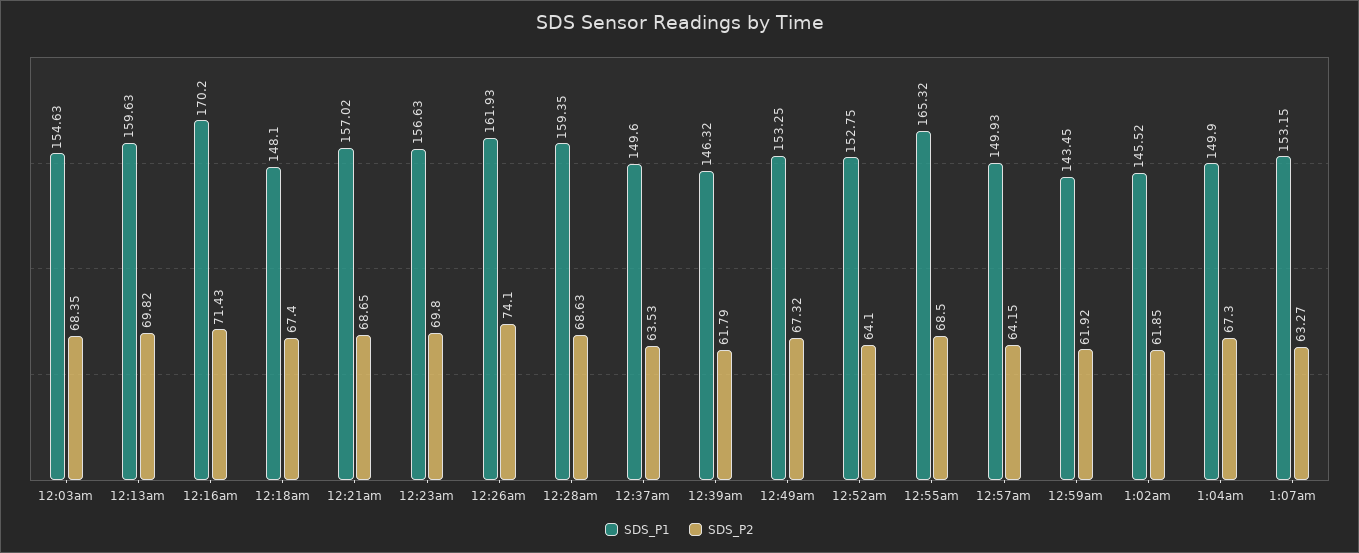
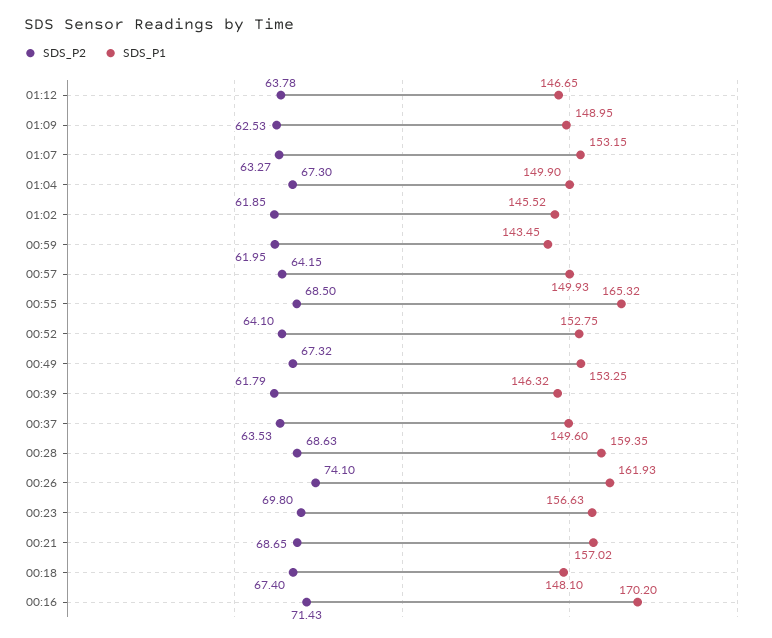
SDS_P1, 12:03am: 154.63 -> none
SDS_P2, 12:03am: 68.35 -> none
SDS_P1, 12:13am: 159.63 -> none
SDS_P2, 12:13am: 69.82 -> none
SDS_P2, 12:59am: 61.92 -> 61.95
SDS_P2, 01:12: none -> 63.78
SDS_P1, 01:12: none -> 146.65
SDS_P2, 01:09: none -> 62.53
SDS_P1, 01:09: none -> 148.95

